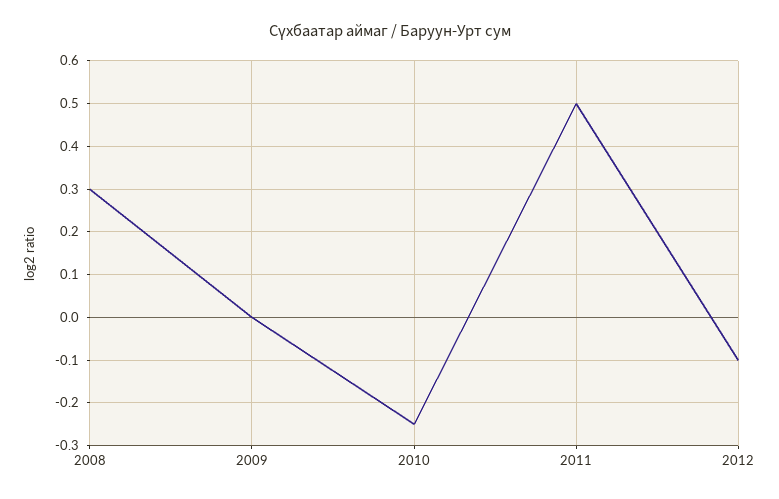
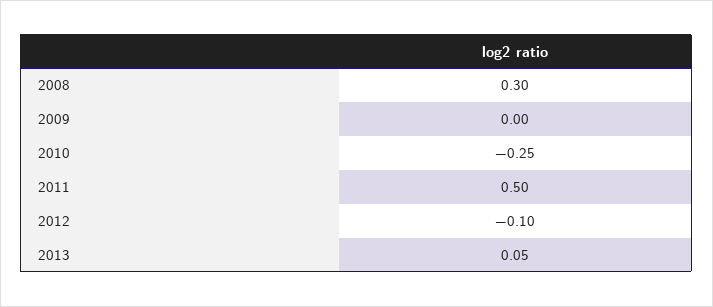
2013: none -> 0.05

